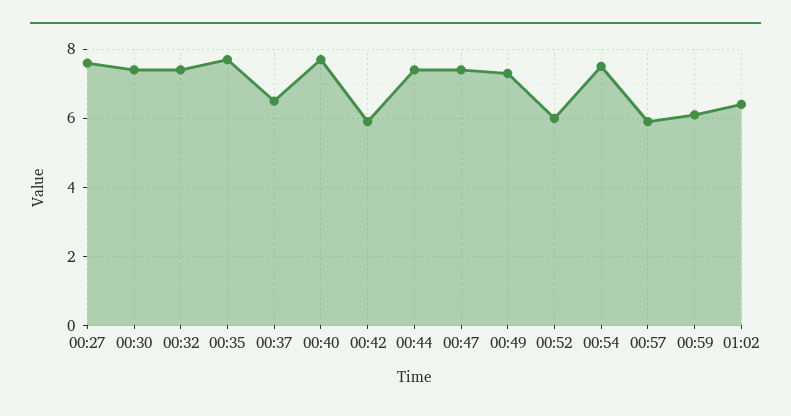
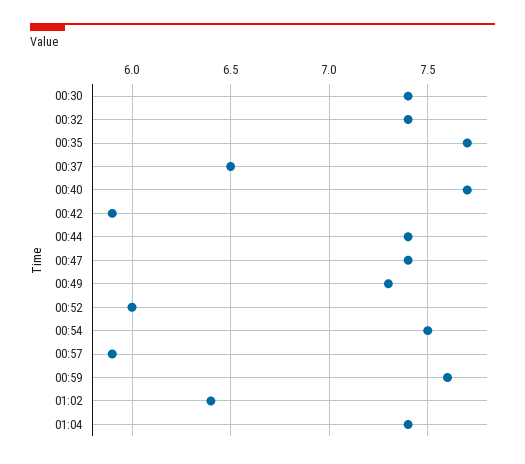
00:27: 7.5 -> none
00:59: 6 -> 7.6
01:04: none -> 7.4

